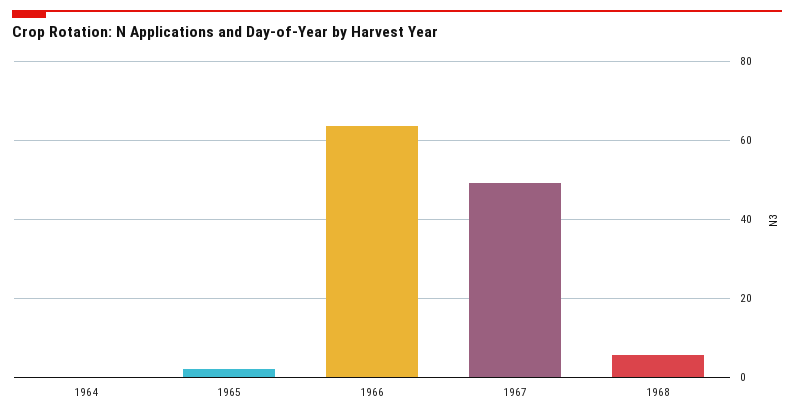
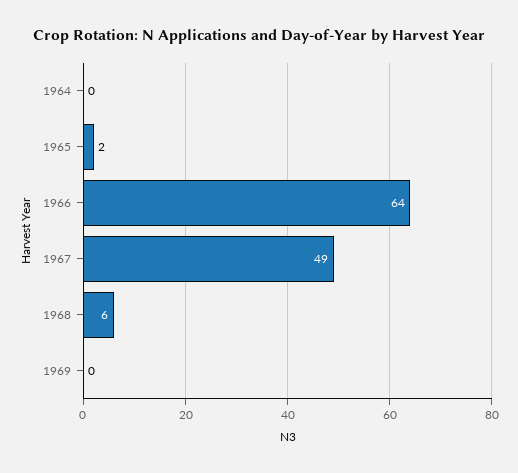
1969: none -> 0

